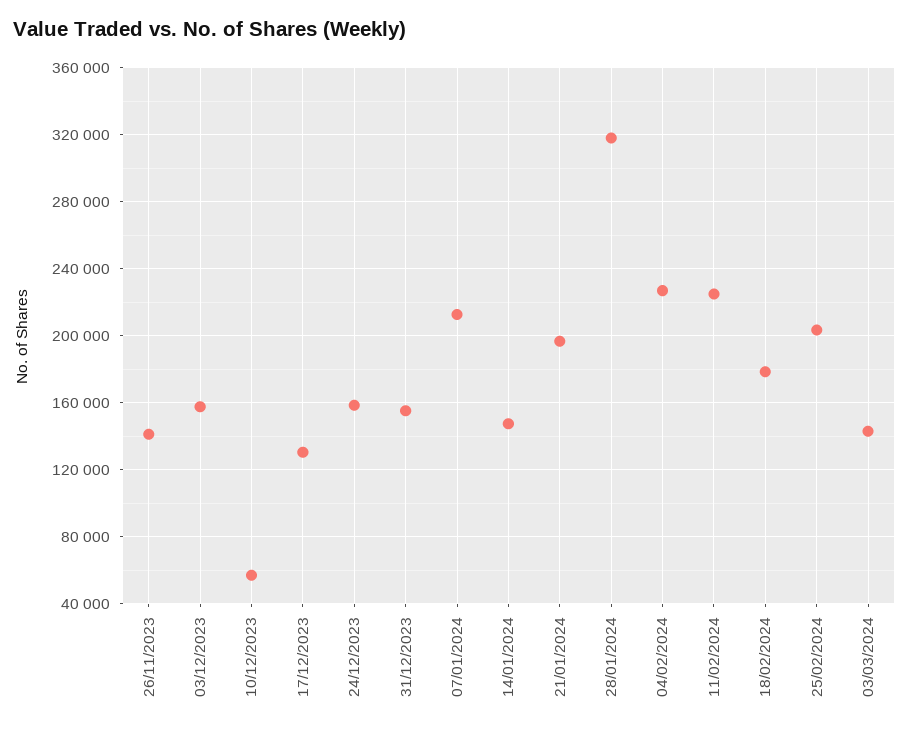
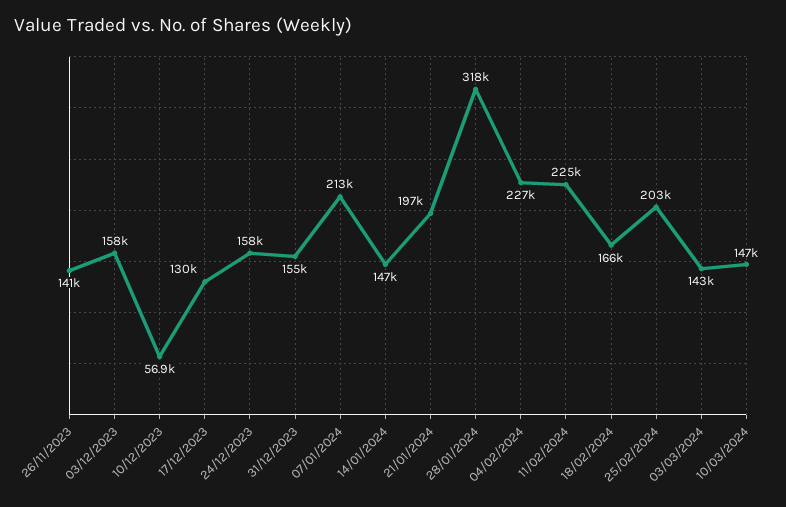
18/02/2024: 180000 -> 166000
10/03/2024: none -> 147000

